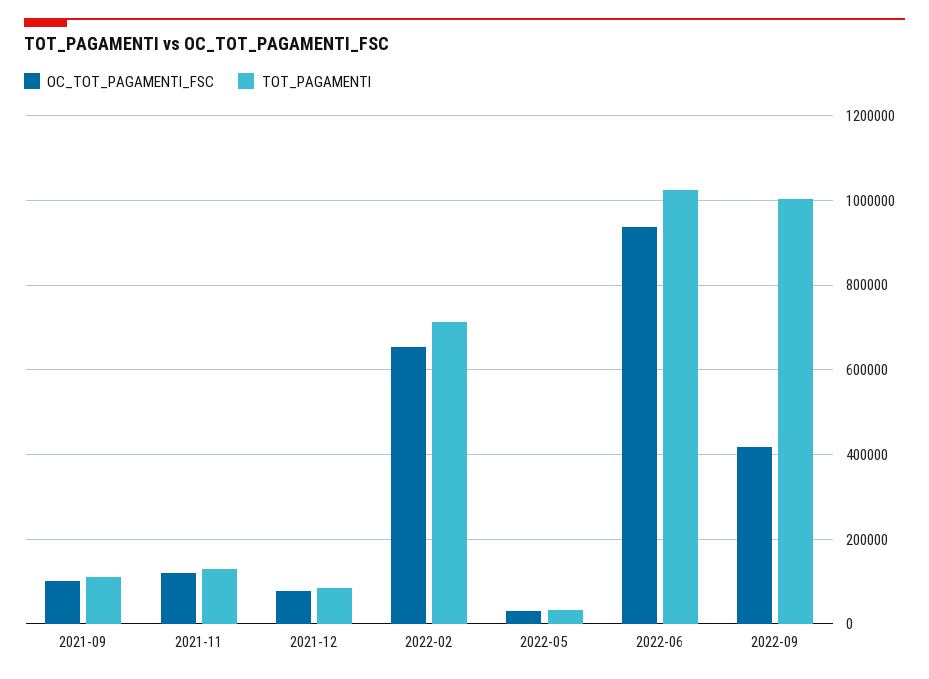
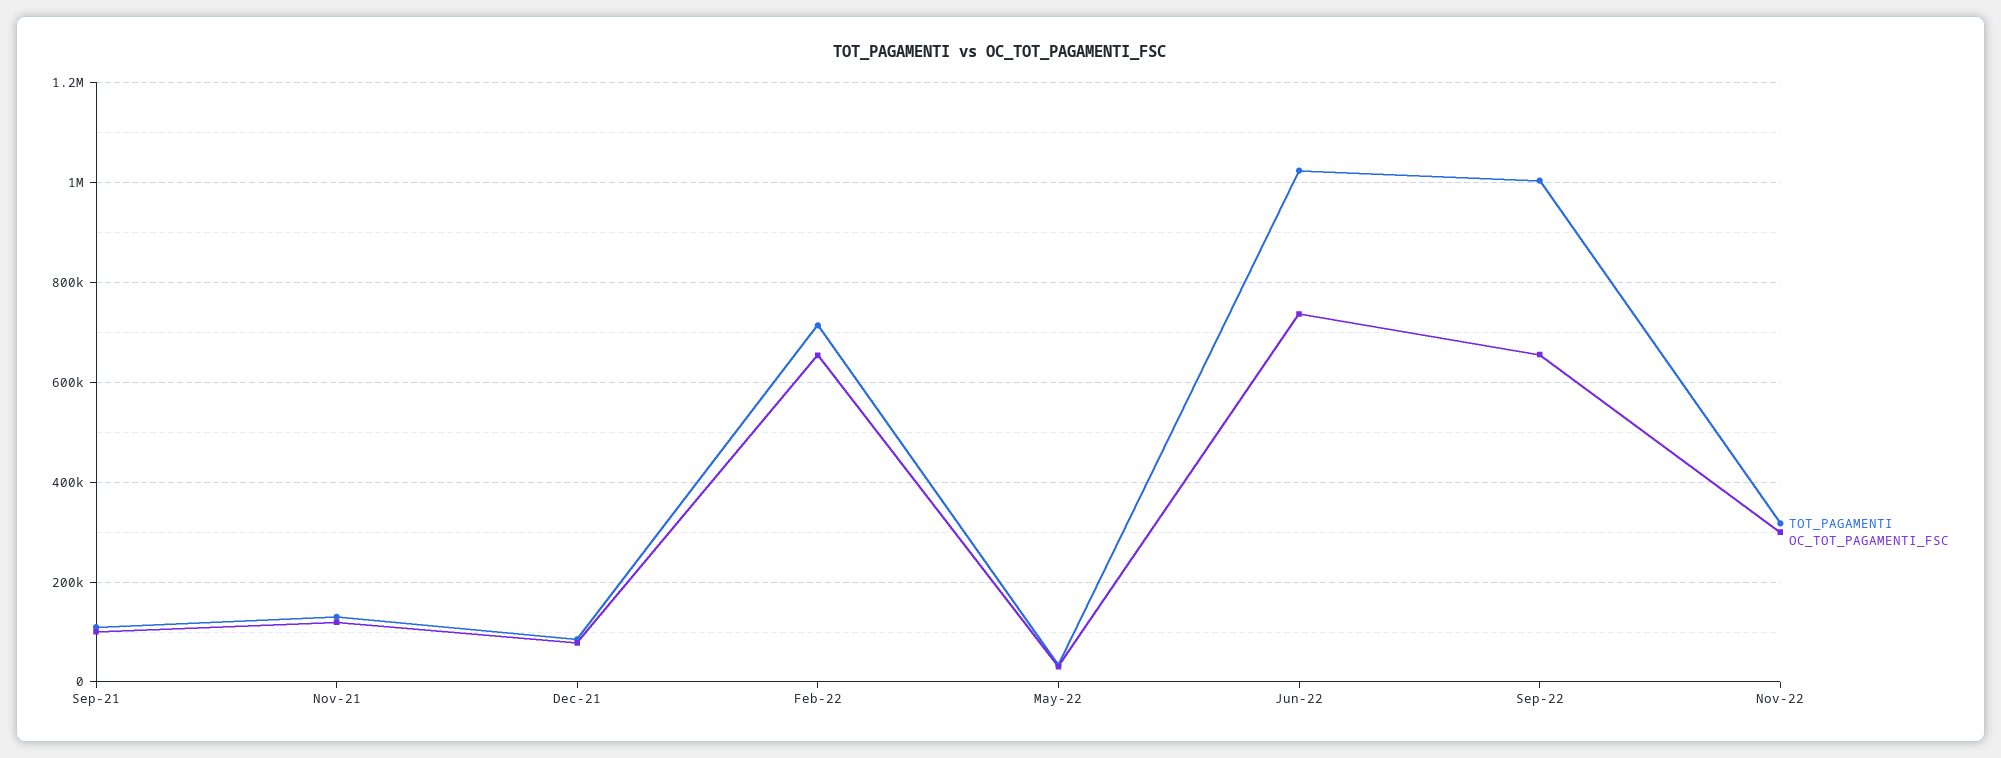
OC_TOT_PAGAMENTI_FSC, 2022-06: 940000 -> 740000
OC_TOT_PAGAMENTI_FSC, 2022-09: 420000 -> 660000
TOT_PAGAMENTI, Nov-22: none -> 320000
OC_TOT_PAGAMENTI_FSC, Nov-22: none -> 300000

